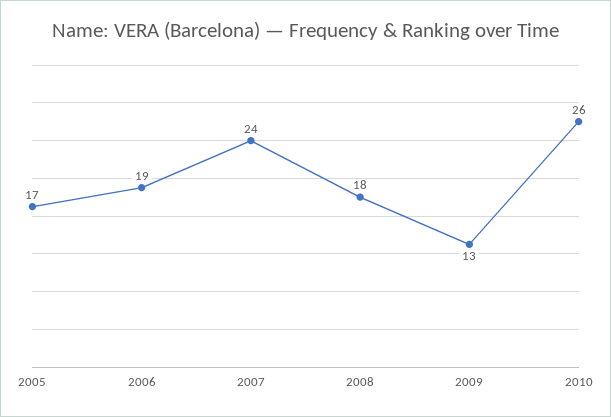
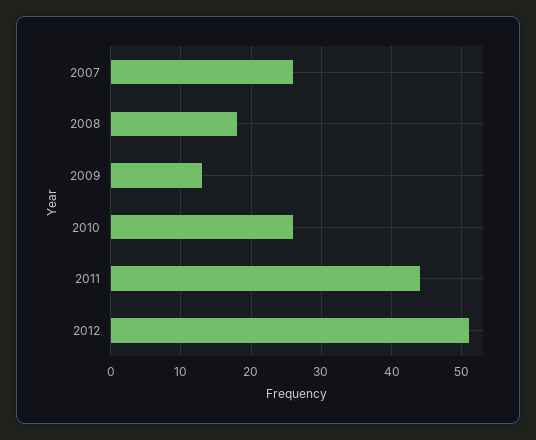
2005: 17 -> none
2006: 19 -> none
2007: 24 -> 26
2011: none -> 44
2012: none -> 51

